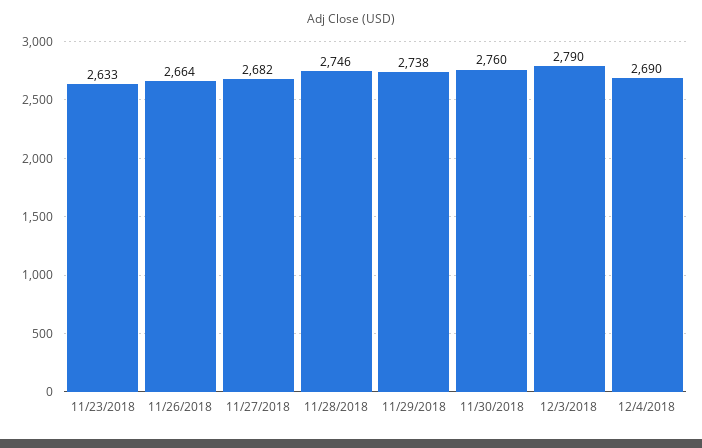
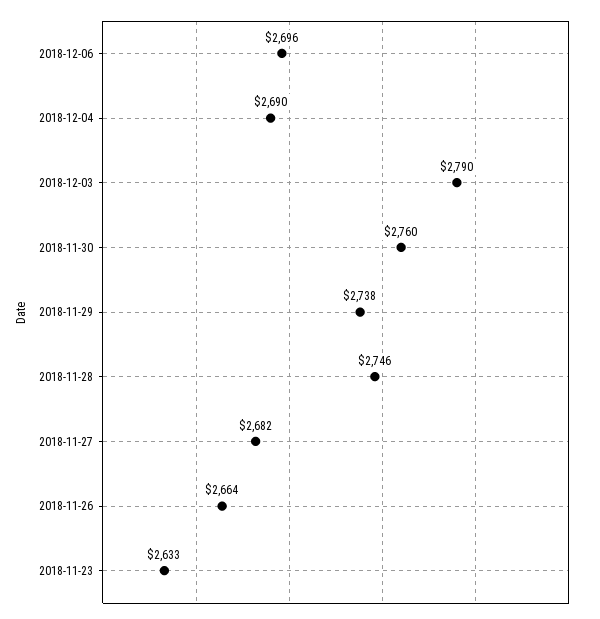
2018-12-06: none -> 2696

